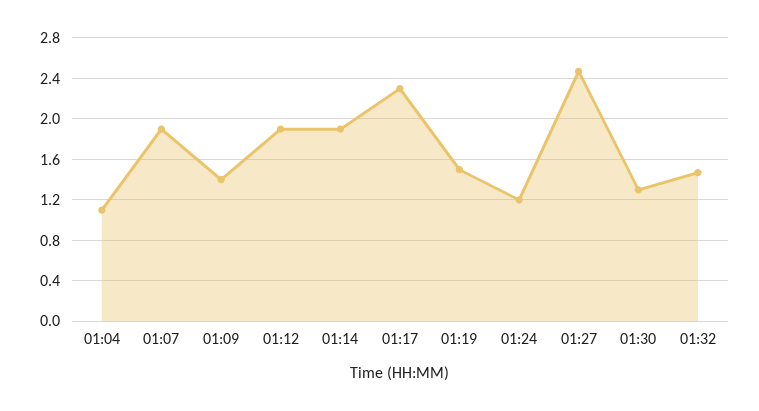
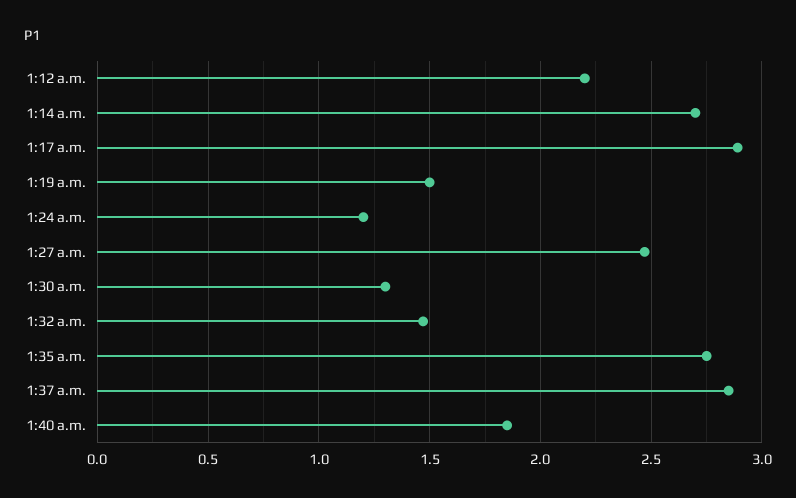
01:04: 1.1 -> none
01:07: 1.9 -> none
01:09: 1.4 -> none
01:12: 1.9 -> 2.2
01:14: 1.9 -> 2.7
01:17: 2.3 -> 2.9
1:35 a.m.: none -> 2.75
1:37 a.m.: none -> 2.85
1:40 a.m.: none -> 1.85

